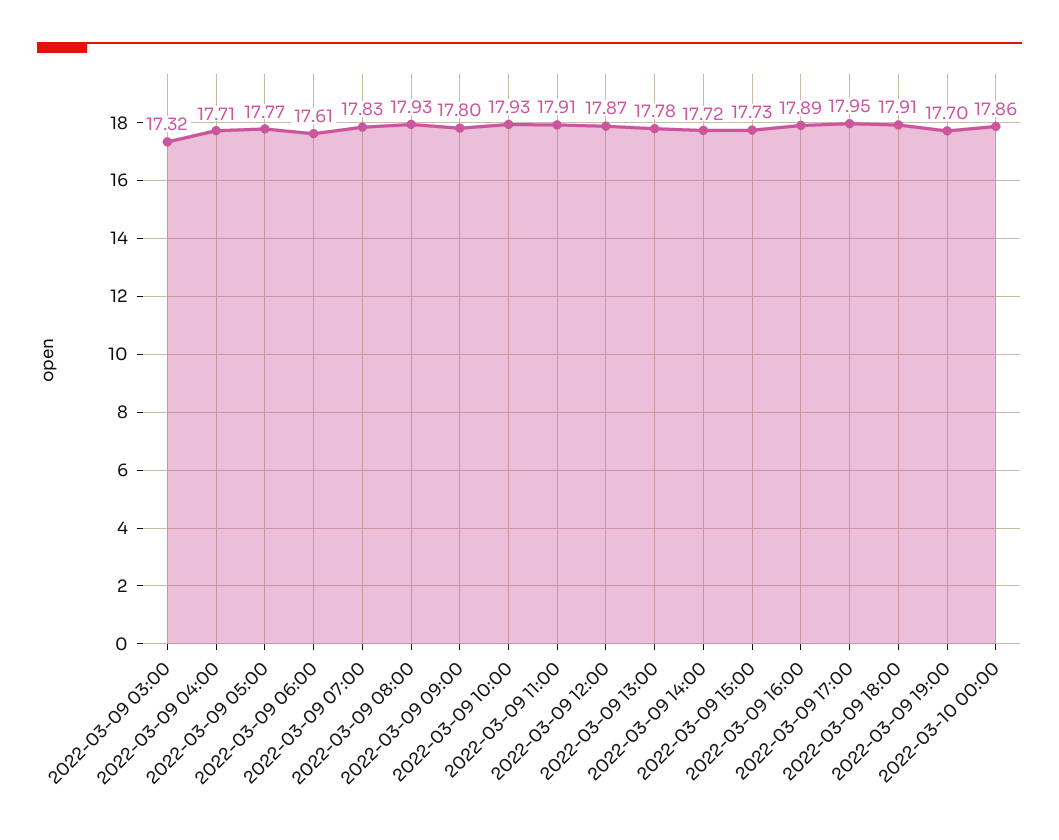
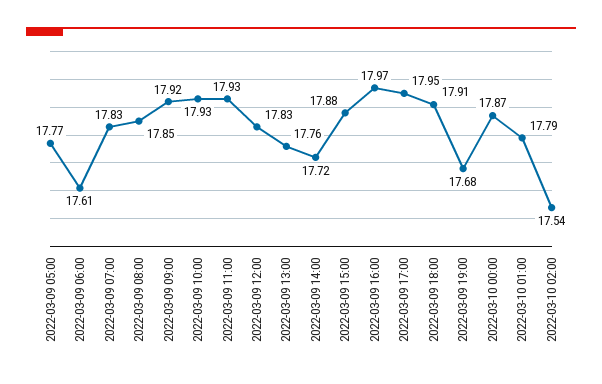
2022-03-09 03:00: 17.32 -> none
2022-03-09 04:00: 17.71 -> none
2022-03-09 08:00: 17.93 -> 17.85
2022-03-09 09:00: 17.8 -> 17.92
2022-03-09 11:00: 17.91 -> 17.93
2022-03-09 12:00: 17.87 -> 17.83
2022-03-09 13:00: 17.78 -> 17.76
2022-03-09 15:00: 17.73 -> 17.88
2022-03-09 16:00: 17.89 -> 17.97
2022-03-09 19:00: 17.7 -> 17.68
2022-03-10 00:00: 17.86 -> 17.87
2022-03-10 01:00: none -> 17.79
2022-03-10 02:00: none -> 17.54

